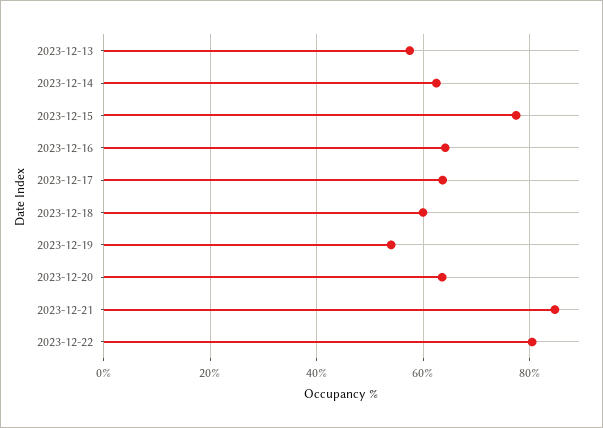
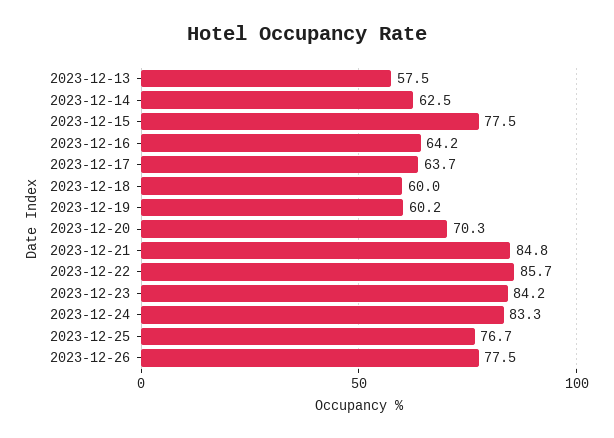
2023-12-19: 54 -> 60.2
2023-12-20: 64 -> 70.3
2023-12-22: 80 -> 85.7
2023-12-23: none -> 84.2
2023-12-24: none -> 83.3
2023-12-25: none -> 76.7
2023-12-26: none -> 77.5

